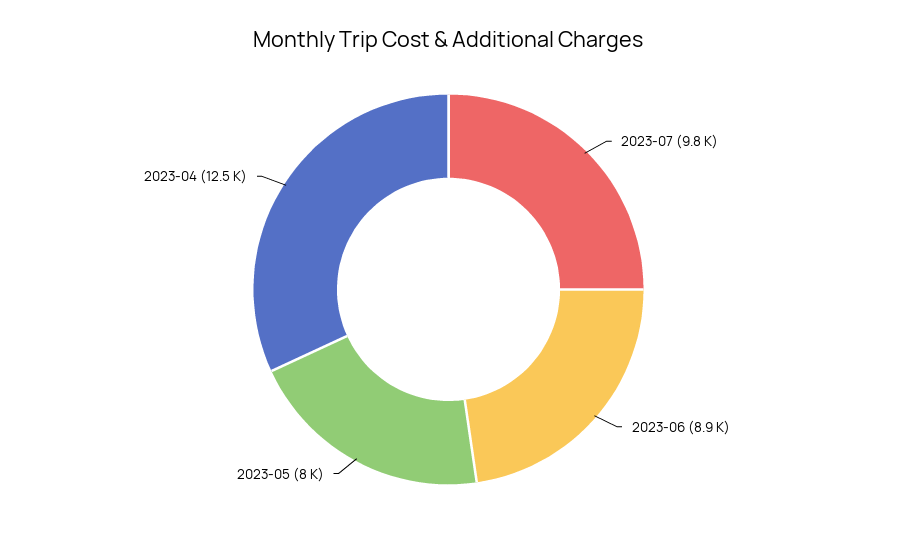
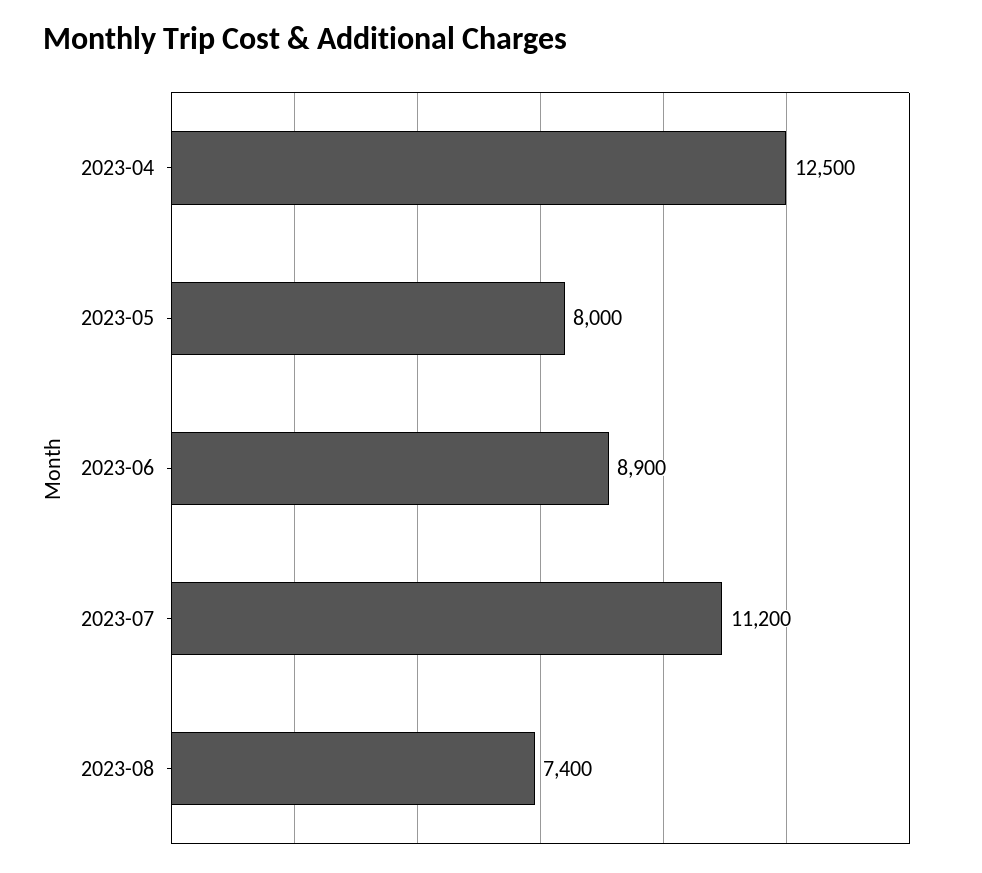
2023-07: 9800 -> 11200
2023-08: none -> 7400

